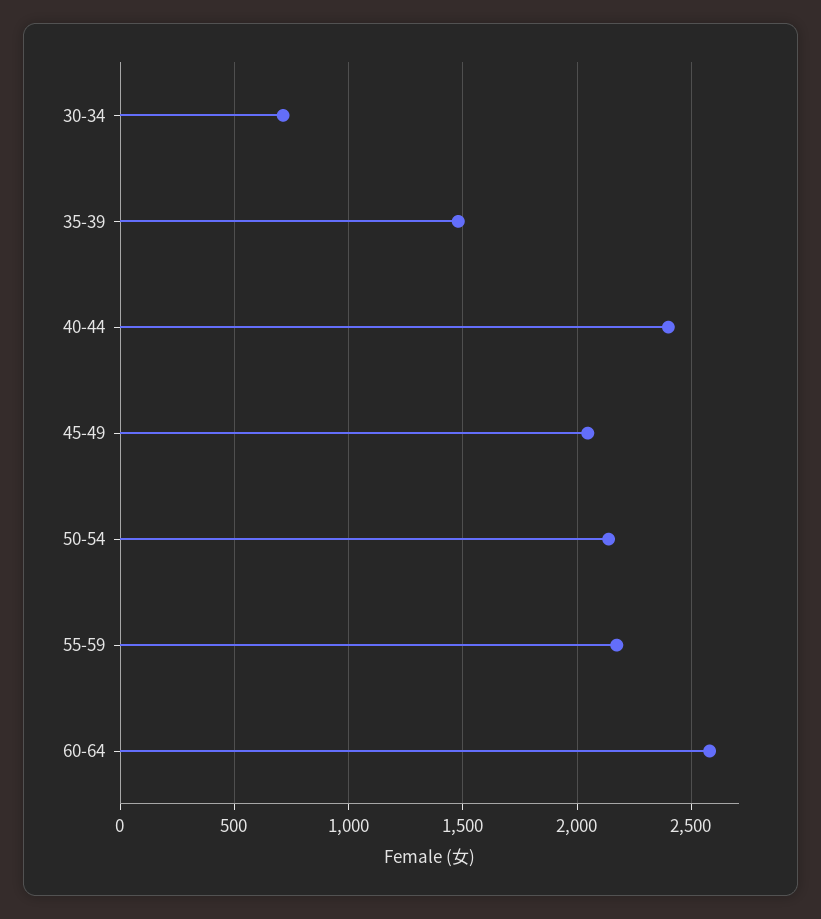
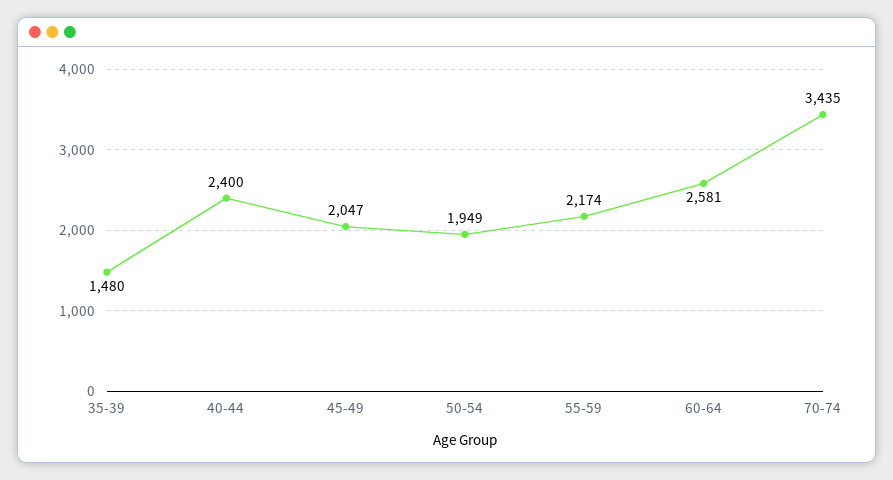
30-34: 700 -> none
50-54: 2150 -> 1949
70-74: none -> 3435

